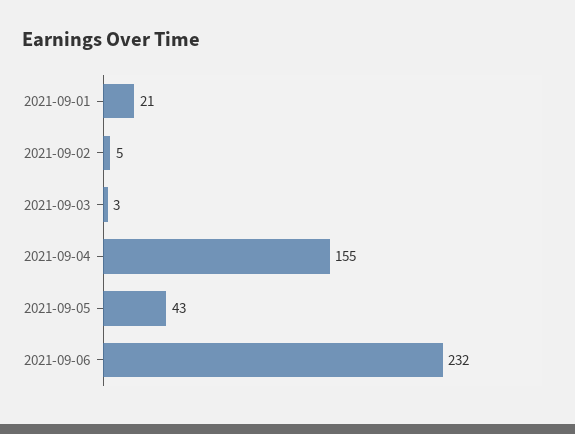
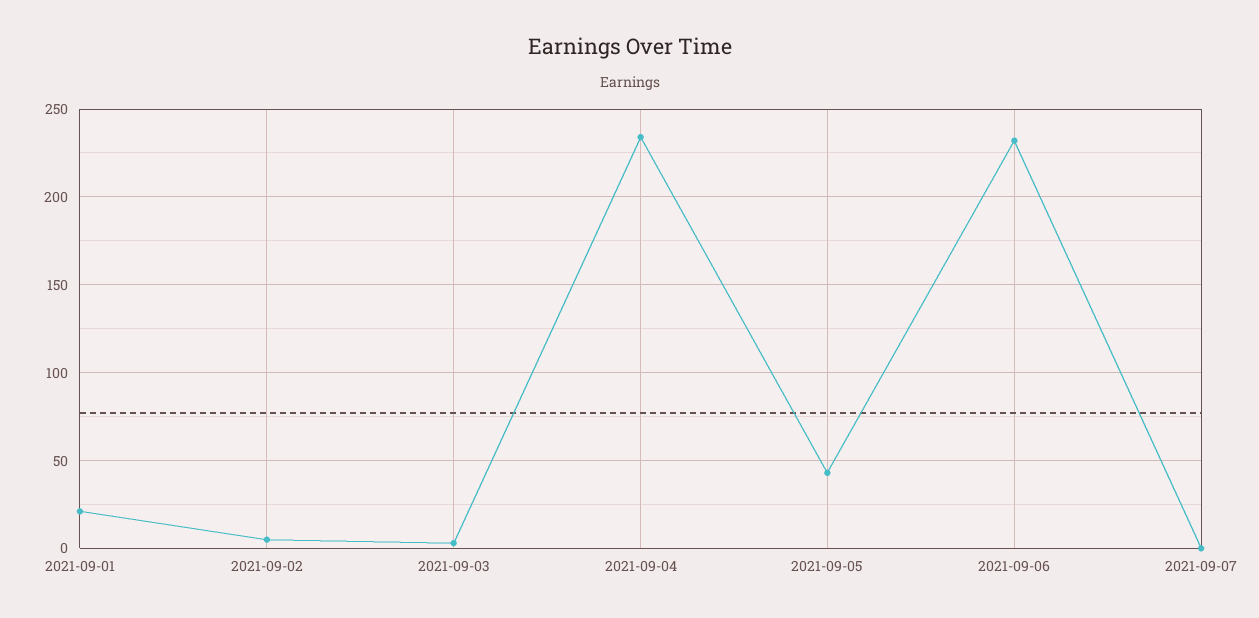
2021-09-04: 155 -> 235
2021-09-07: none -> 0

